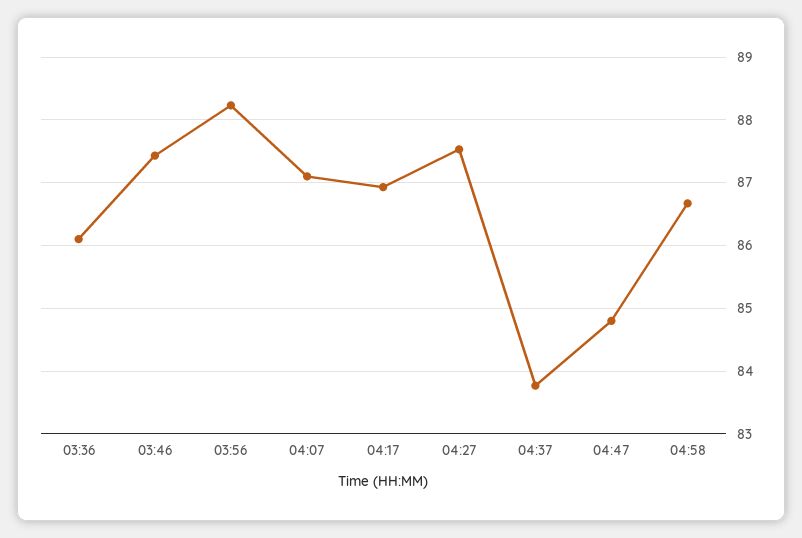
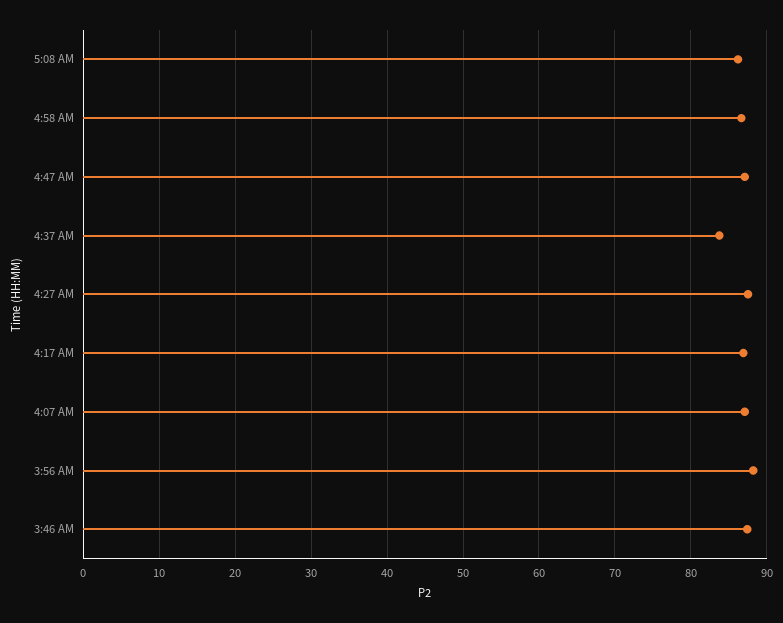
03:36: 86.1 -> none
04:47: 84.8 -> 87
5:08 AM: none -> 86

